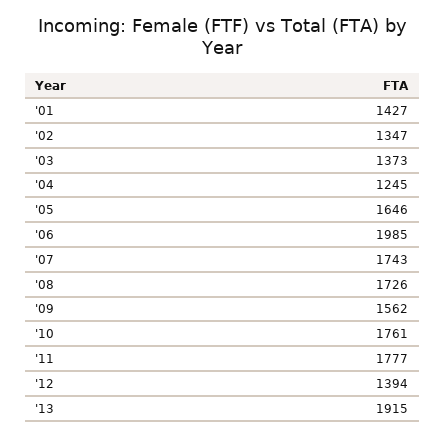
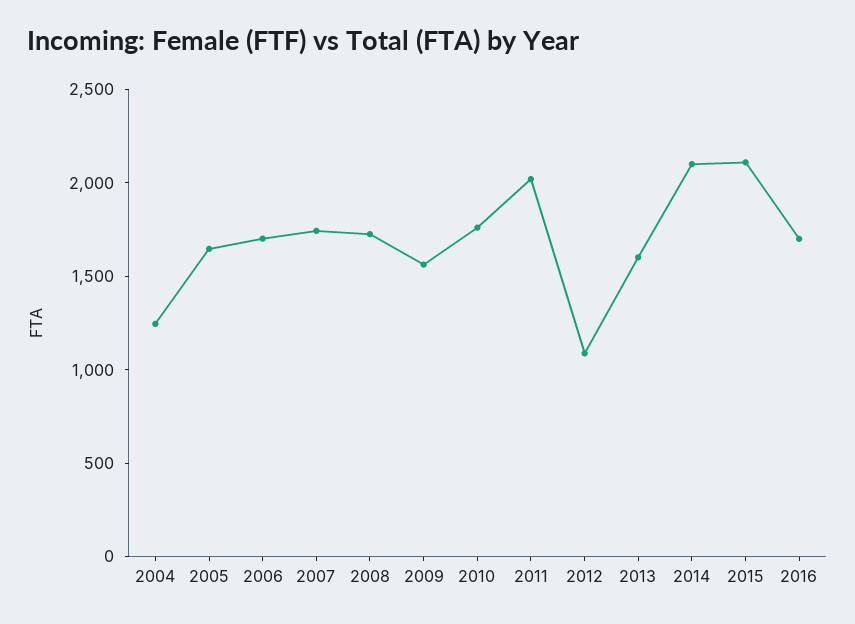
'01: 1427 -> none
'02: 1347 -> none
'03: 1373 -> none
'06: 1985 -> 1700
'11: 1777 -> 2000
'12: 1394 -> 1100
'13: 1915 -> 1600
2014: none -> 2100
2015: none -> 2100
2016: none -> 1700

